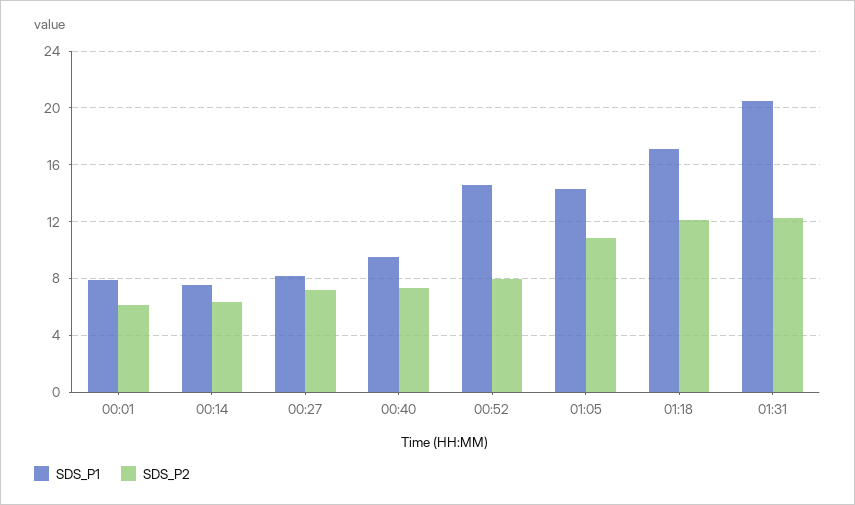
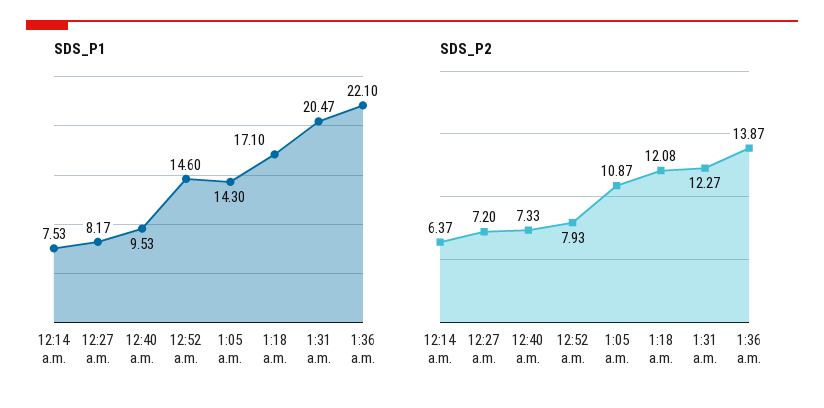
SDS_P1, 00:01: 8 -> none
SDS_P2, 00:01: 6 -> none
SDS_P1, 1:36 a.m.: none -> 22.1
SDS_P2, 1:36 a.m.: none -> 13.87

